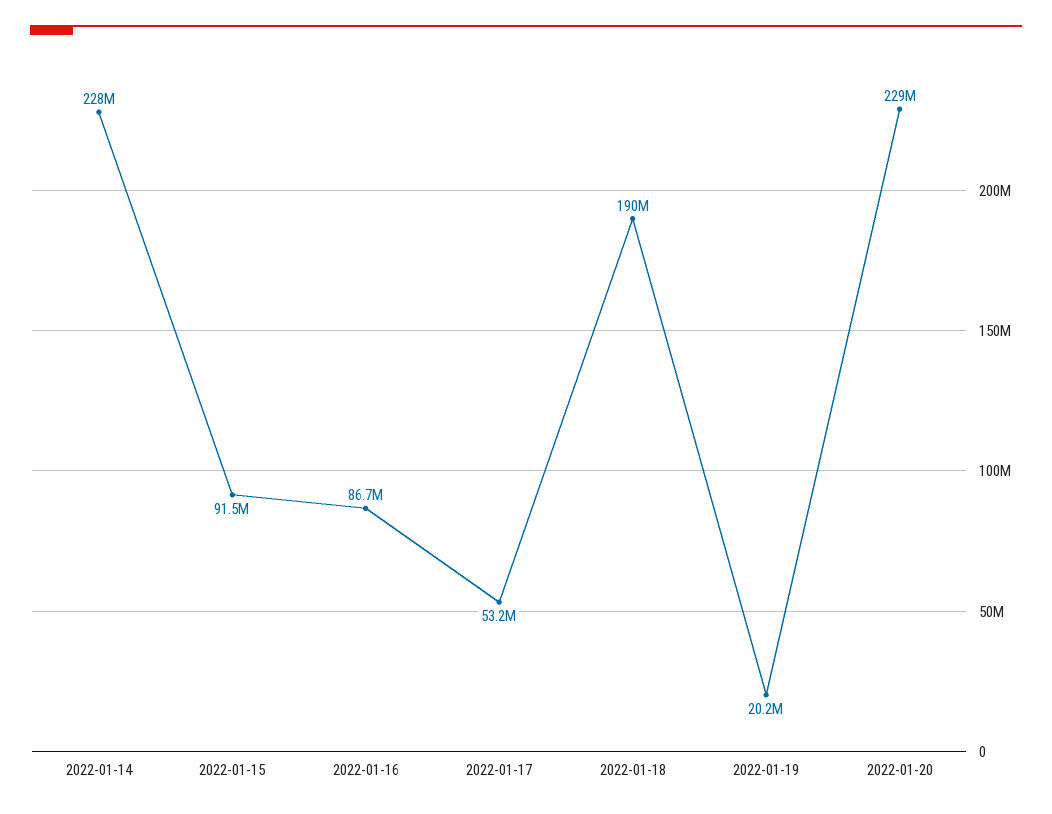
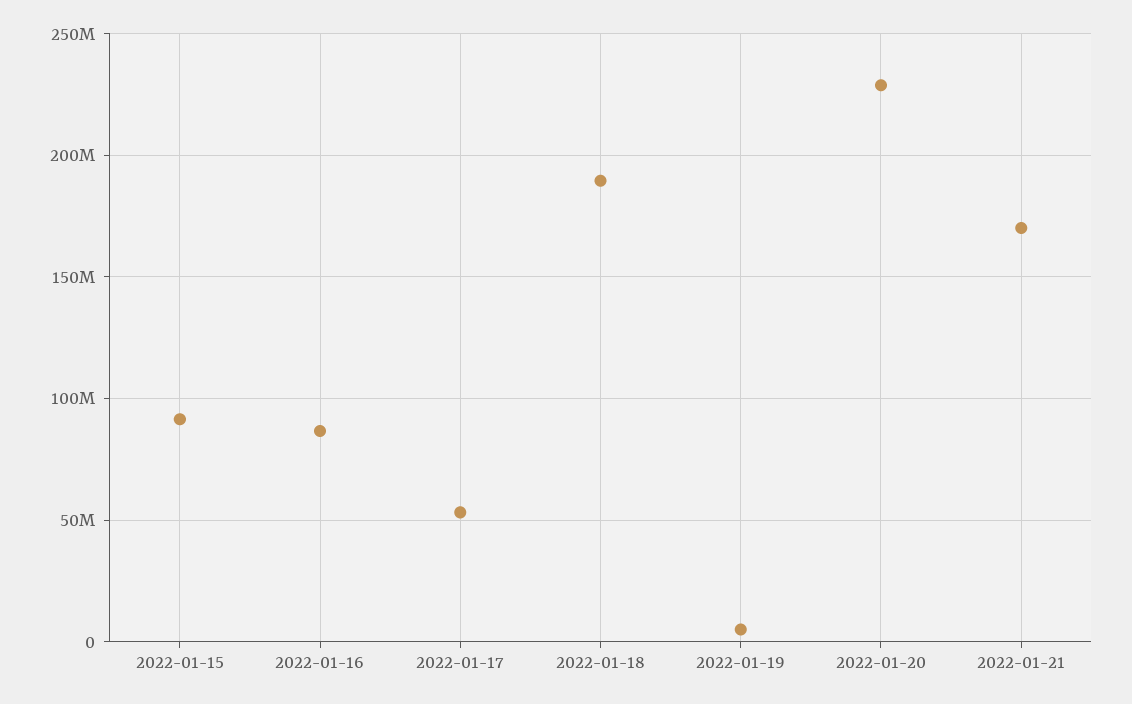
2022-01-14: 228000000 -> none
2022-01-19: 20200000 -> 5000000
2022-01-21: none -> 170000000

